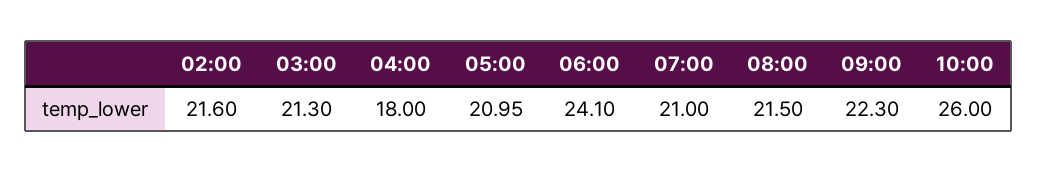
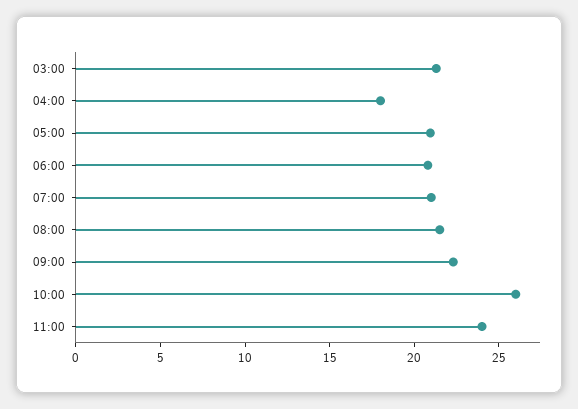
02:00: 21.6 -> none
06:00: 24.1 -> 21
11:00: none -> 24

